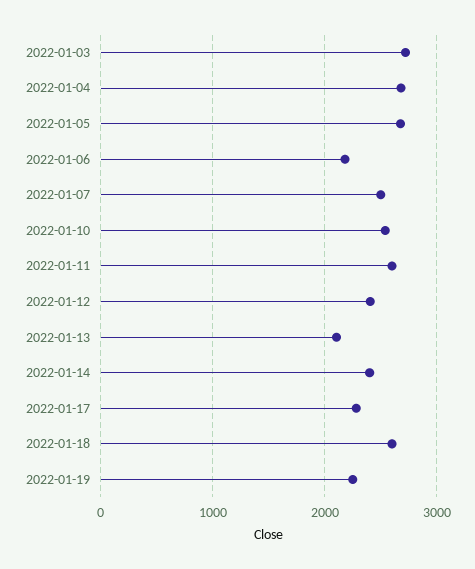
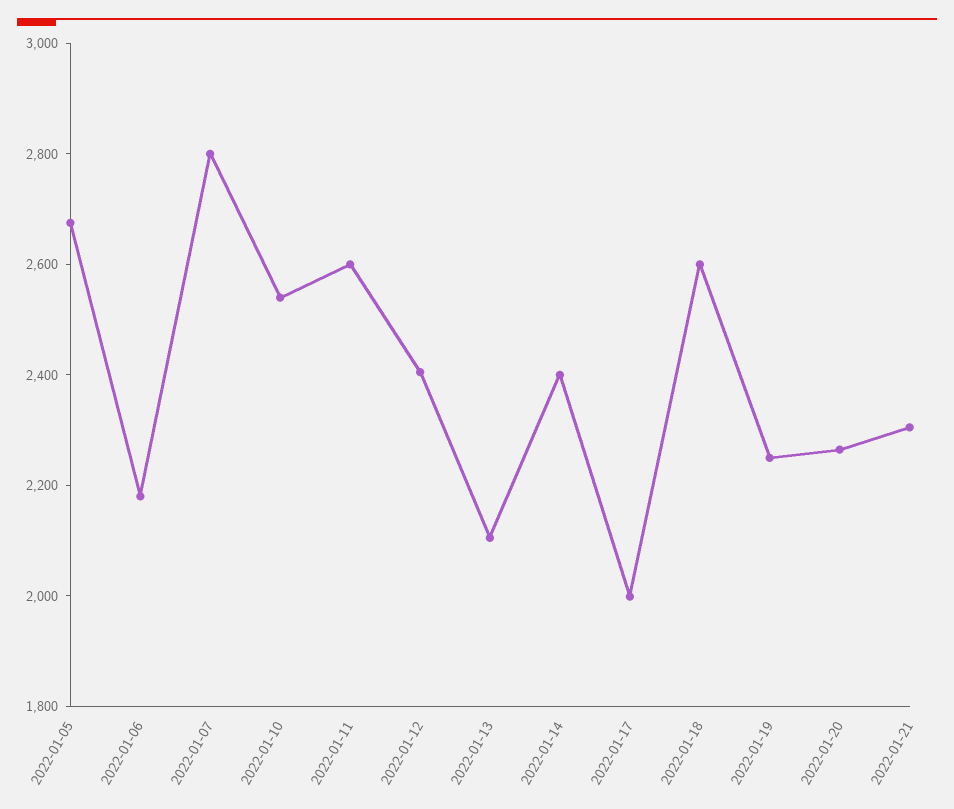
2022-01-03: 2700 -> none
2022-01-04: 2700 -> none
2022-01-07: 2500 -> 2800
2022-01-17: 2300 -> 2000
2022-01-20: none -> 2250
2022-01-21: none -> 2300

